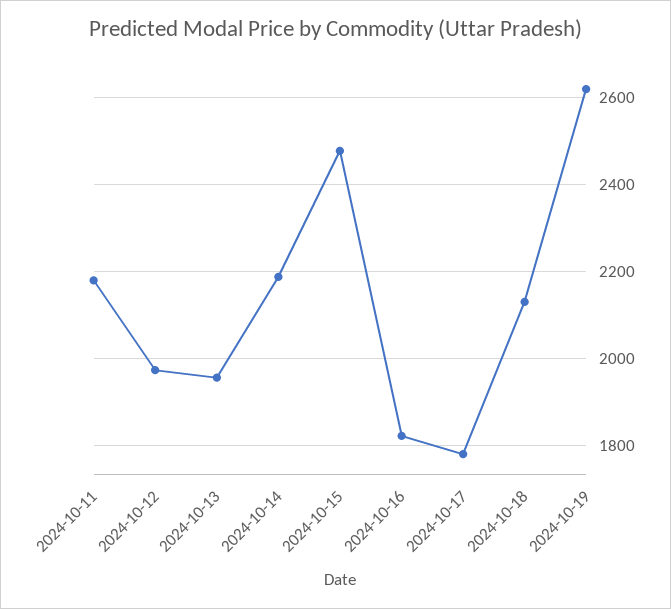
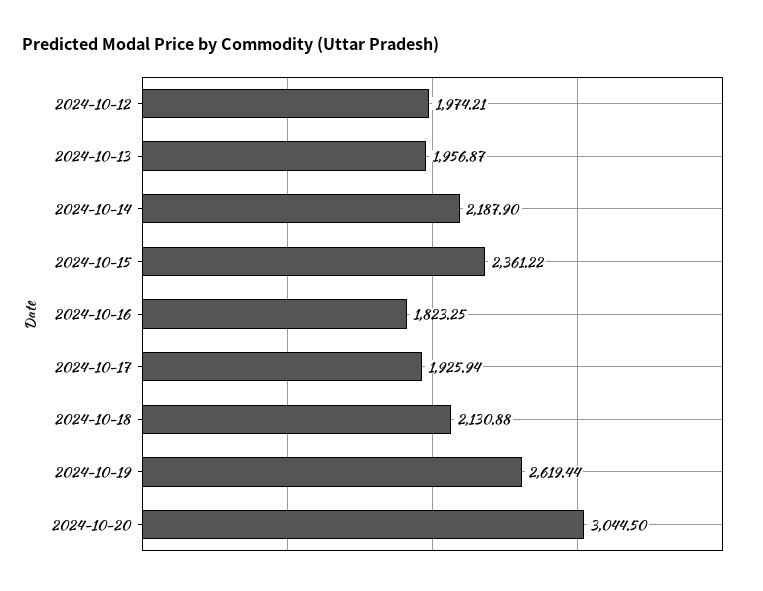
2024-10-11: 2180 -> none
2024-10-15: 2480 -> 2361.22
2024-10-17: 1780 -> 1925.94
2024-10-20: none -> 3044.5

